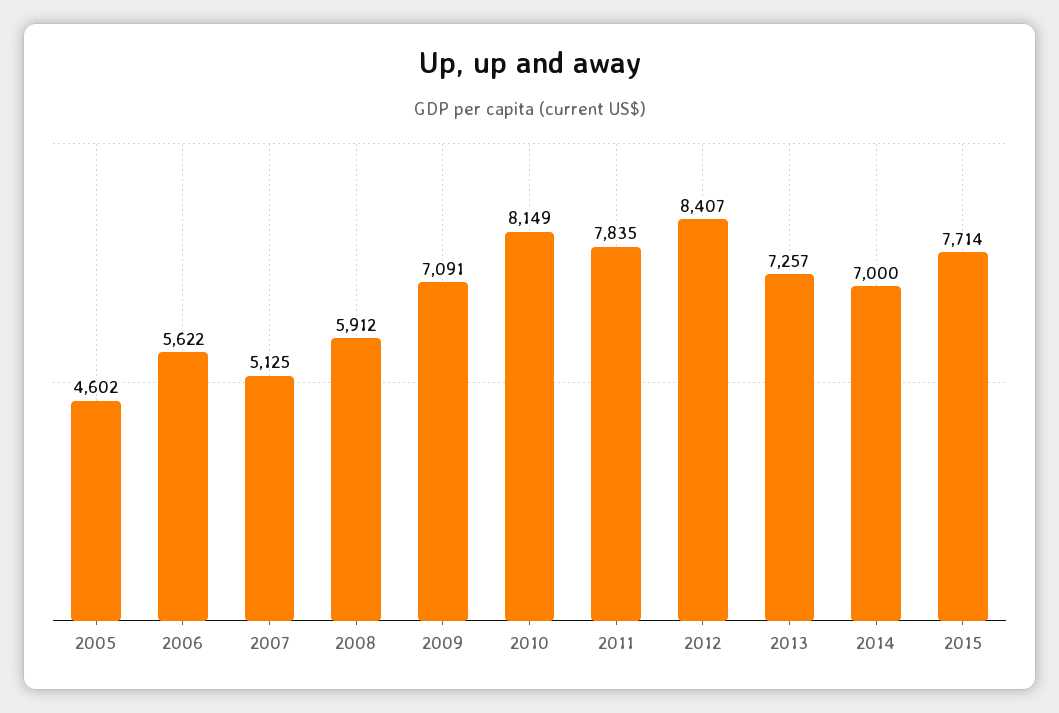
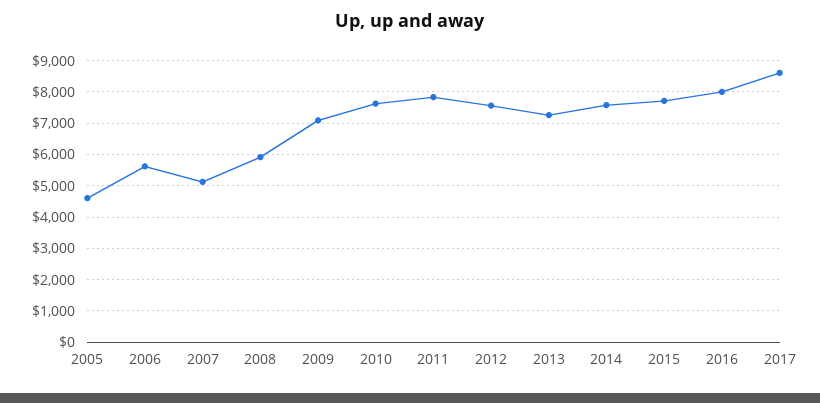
2010: 8149 -> 7600
2012: 8407 -> 7600
2014: 7000 -> 7600
2016: none -> 8000
2017: none -> 8600

